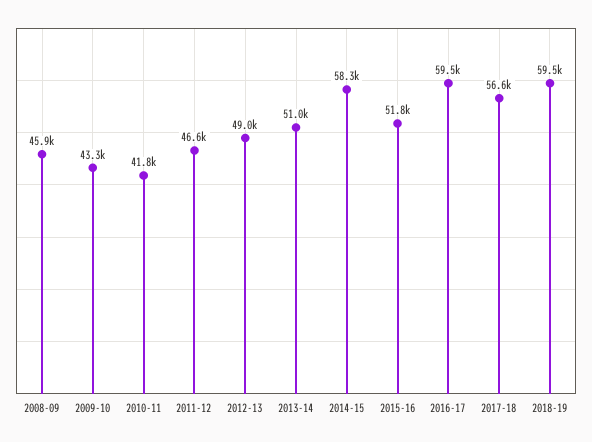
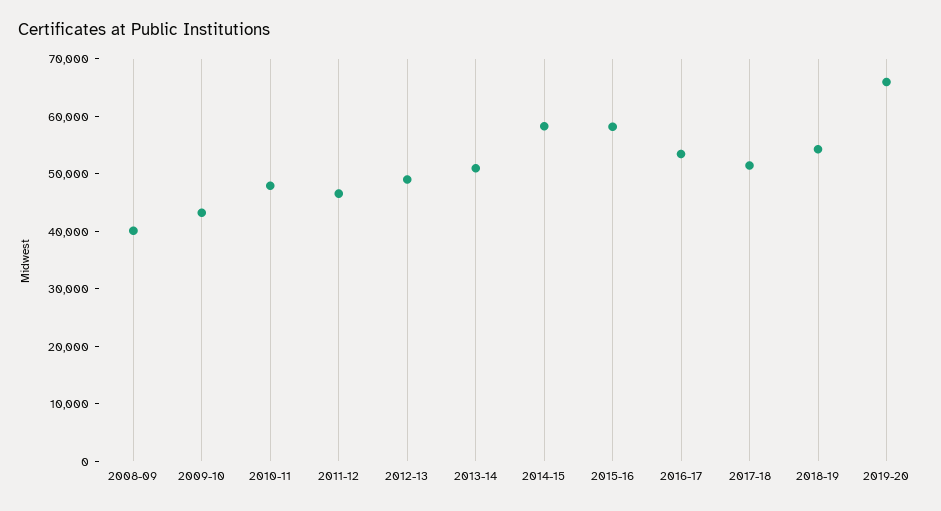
2008-09: 45900 -> 40000
2010-11: 41800 -> 48000
2015-16: 51800 -> 58000
2016-17: 59500 -> 54000
2017-18: 56600 -> 52000
2018-19: 59500 -> 54000
2019-20: none -> 66000

